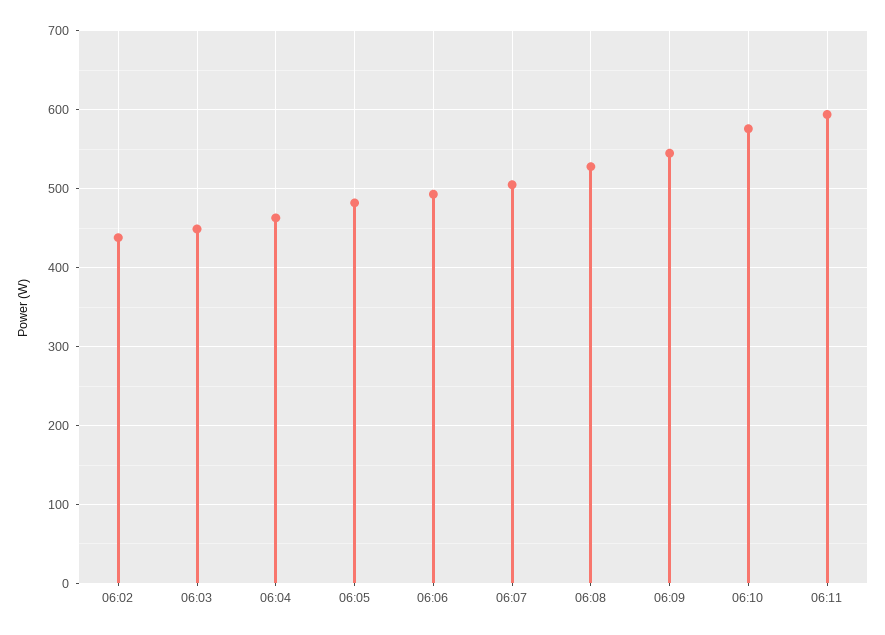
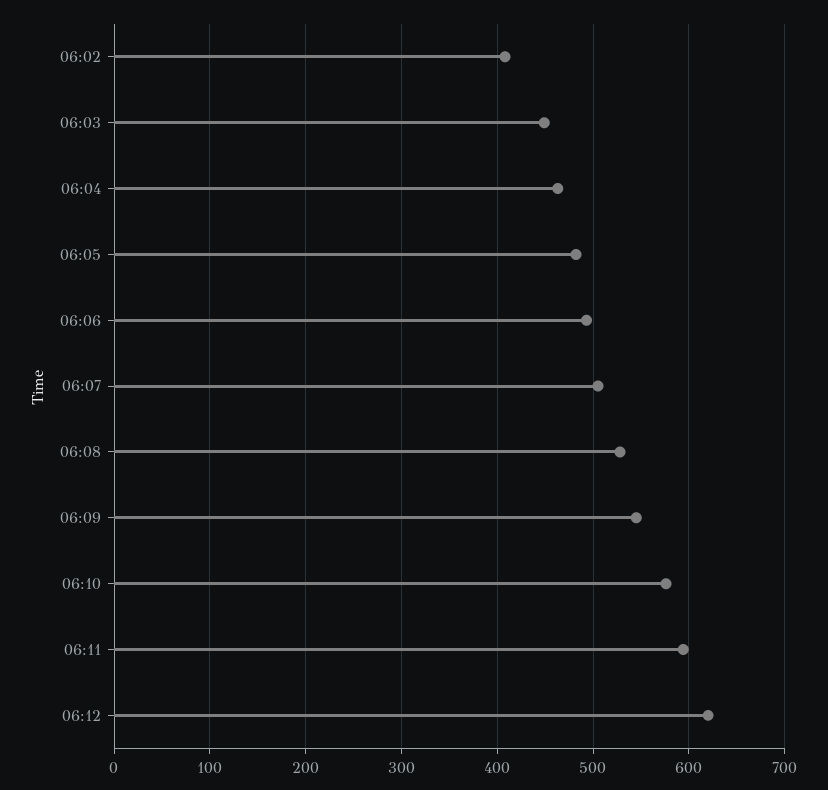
06:02: 440 -> 410
06:12: none -> 620

